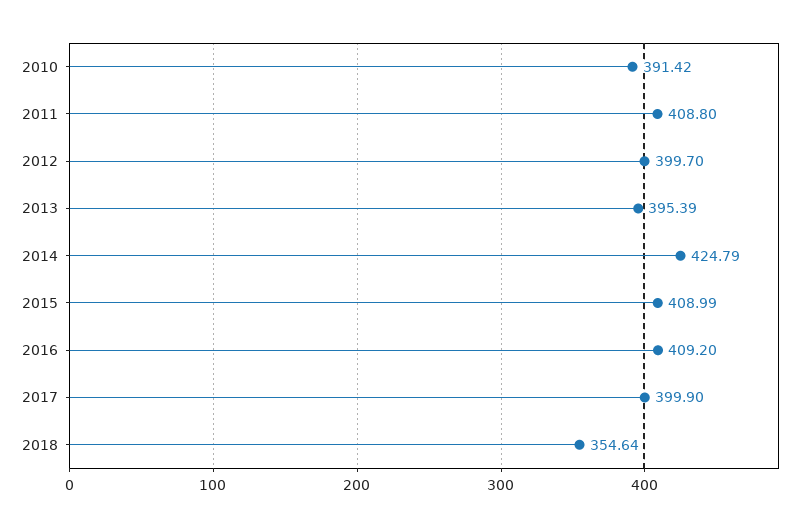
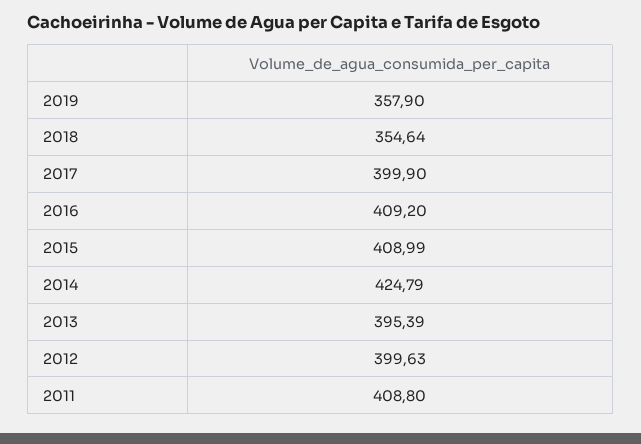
2010: 391.42 -> none
2012: 399.7 -> 399.63
2019: none -> 357.9

